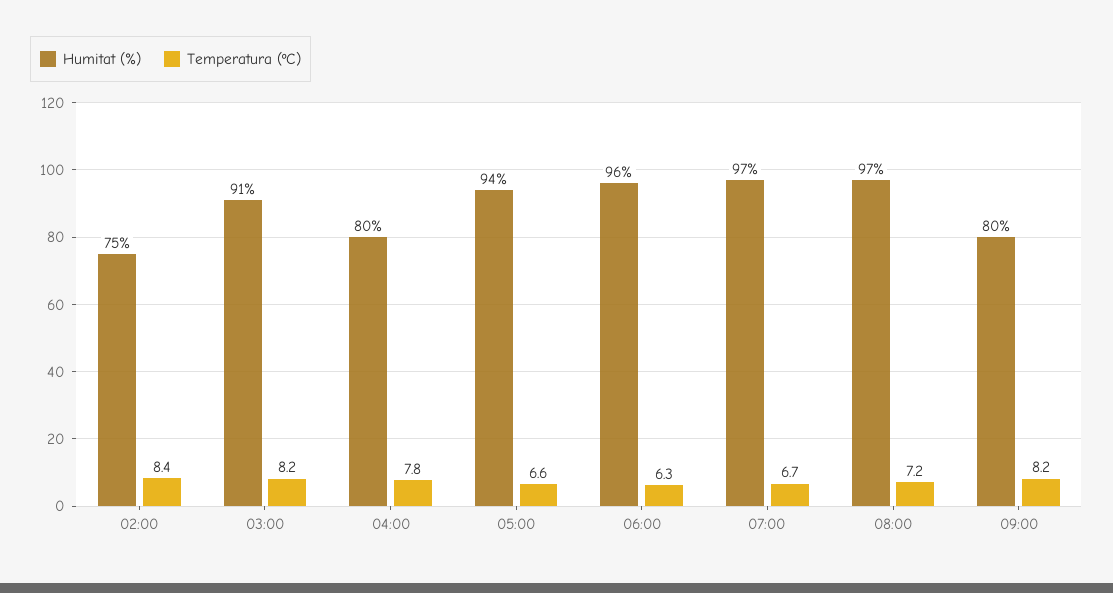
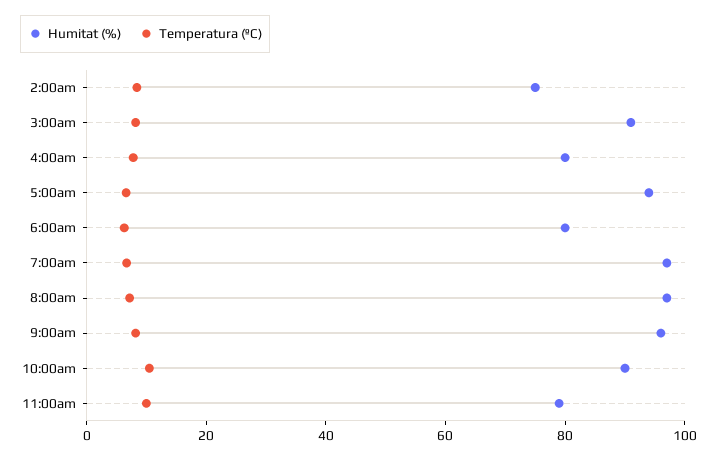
Humitat (%), 06:00: 96 -> 80
Humitat (%), 09:00: 80 -> 95
Humitat (%), 10:00am: none -> 90
Temperatura (ºC), 10:00am: none -> 10
Humitat (%), 11:00am: none -> 80
Temperatura (ºC), 11:00am: none -> 10

